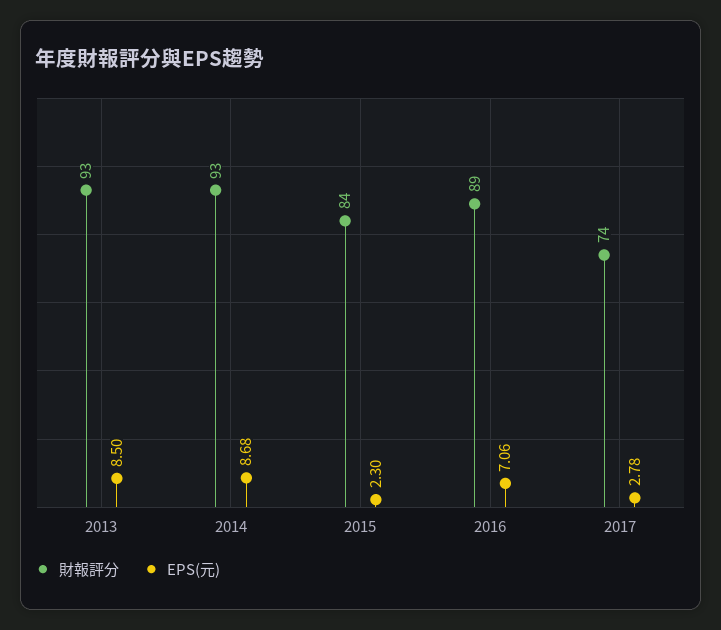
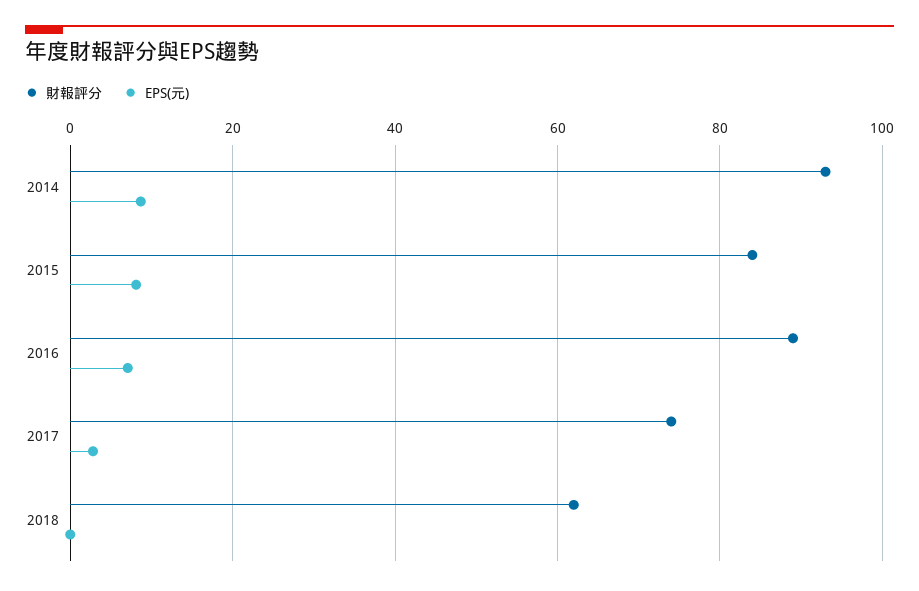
財報評分, 2013: 93 -> none
EPS(元), 2013: 8.5 -> none
EPS(元), 2015: 2.3 -> 8
財報評分, 2018: none -> 62
EPS(元), 2018: none -> 0

